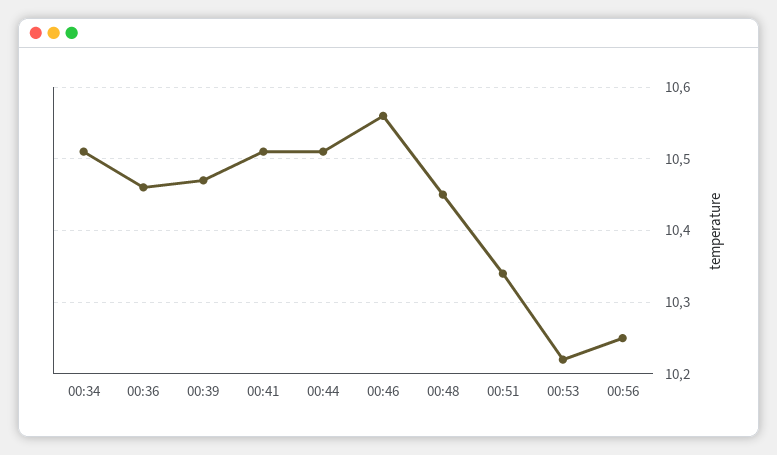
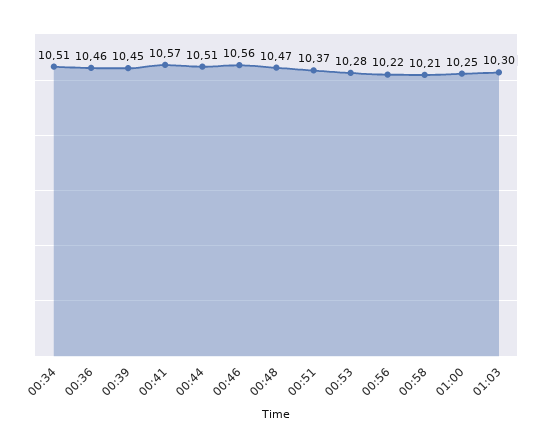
00:39: 10.47 -> 10.45
00:41: 10.51 -> 10.57
00:48: 10.45 -> 10.47
00:51: 10.34 -> 10.37
00:53: 10.22 -> 10.28
00:56: 10.25 -> 10.22
00:58: none -> 10.21
01:00: none -> 10.25
01:03: none -> 10.3

